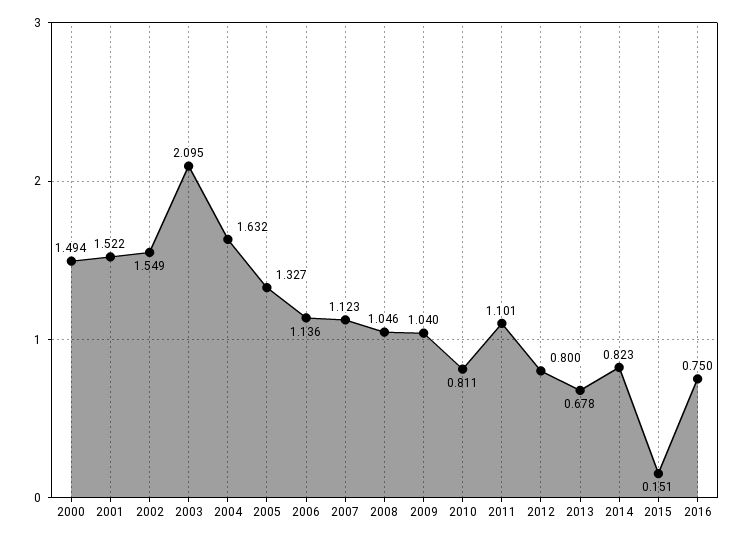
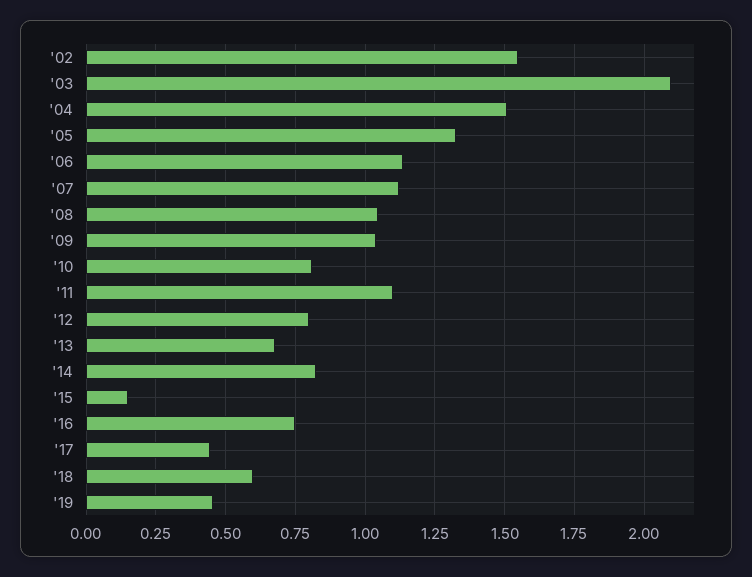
2000: 1.494 -> none
2001: 1.522 -> none
2004: 1.632 -> 1.5
'17: none -> 0.45
'18: none -> 0.6
'19: none -> 0.45

